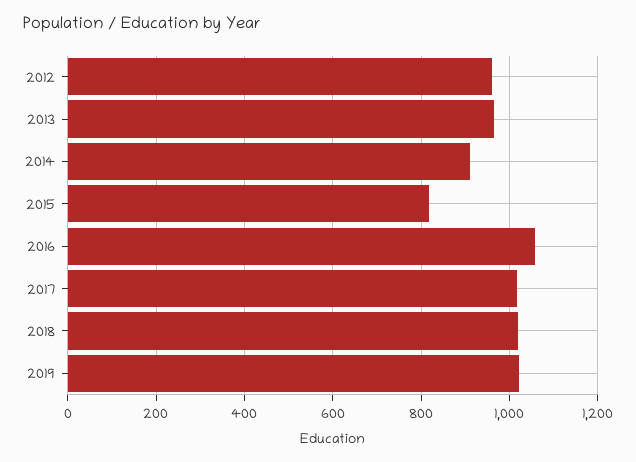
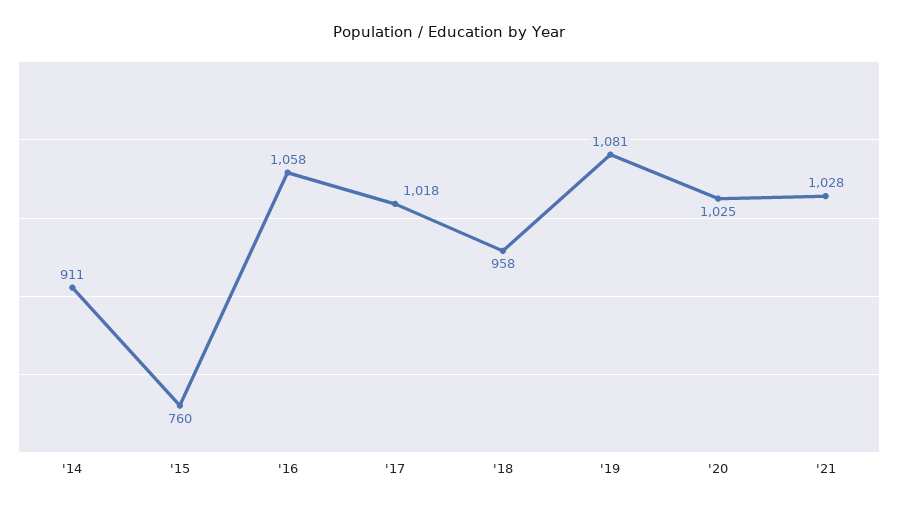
2012: 960 -> none
2013: 960 -> none
2015: 820 -> 760
2018: 1020 -> 958
2019: 1020 -> 1081
'20: none -> 1025
'21: none -> 1028

